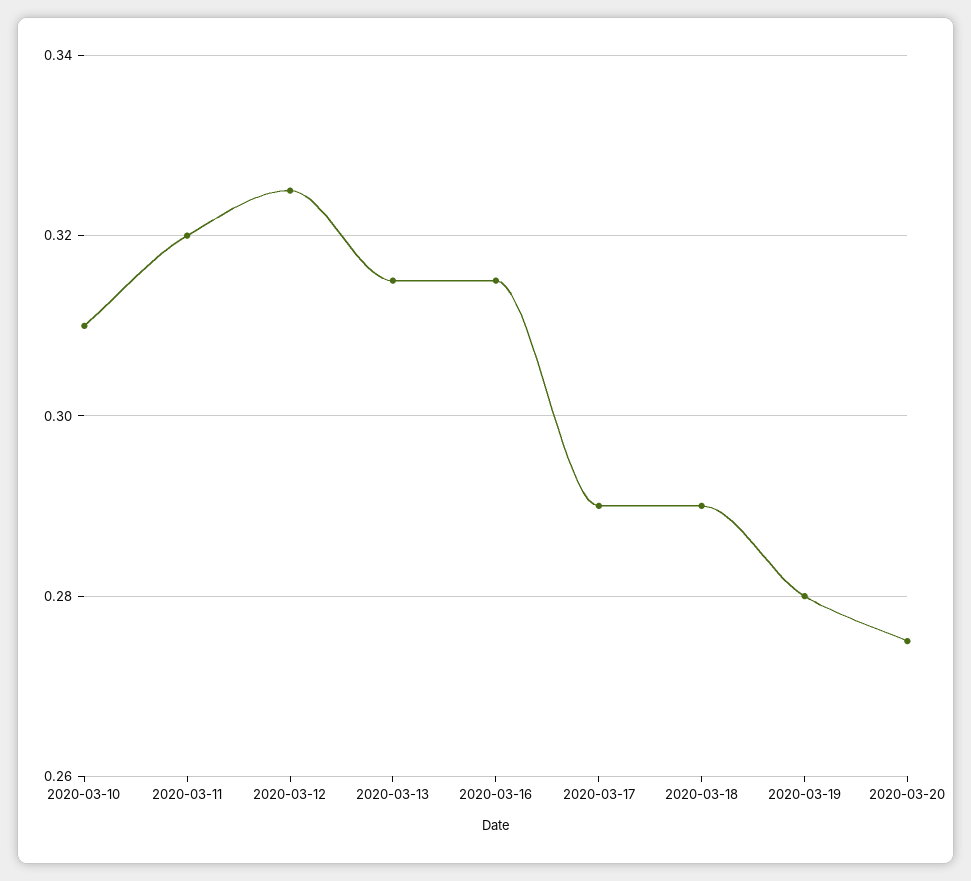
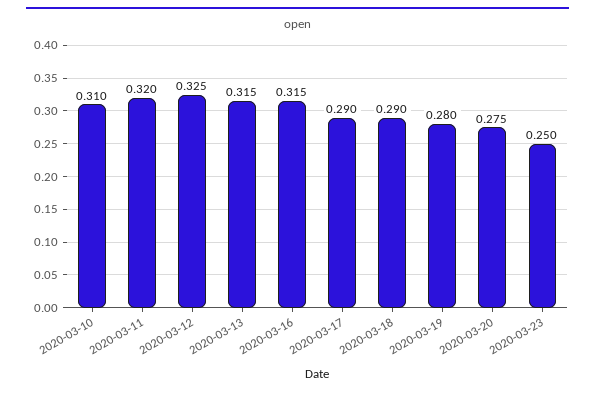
2020-03-23: none -> 0.25

